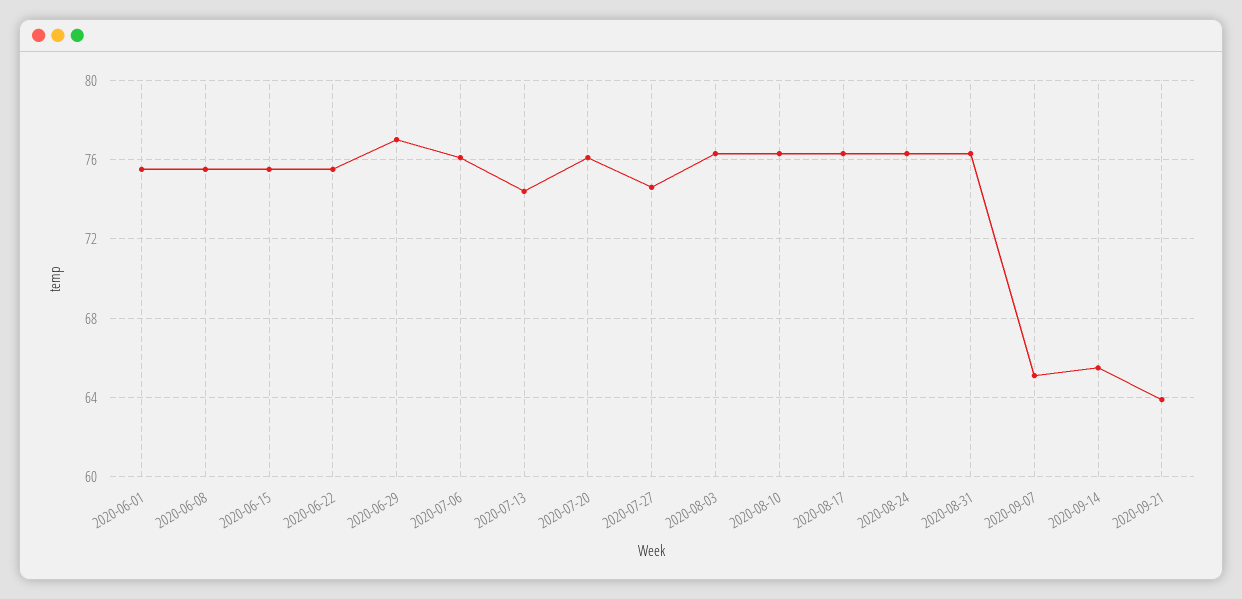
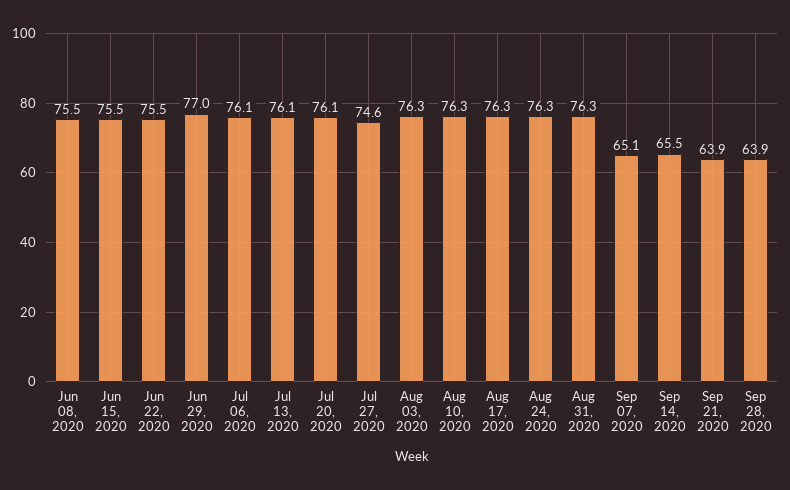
2020-06-01: 75.5 -> none
2020-07-13: 74.5 -> 76.1
Sep 28, 2020: none -> 63.9

